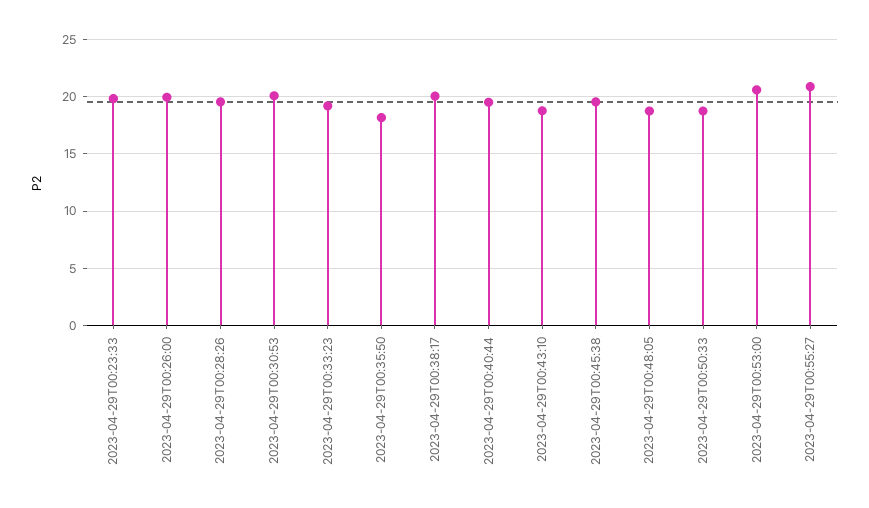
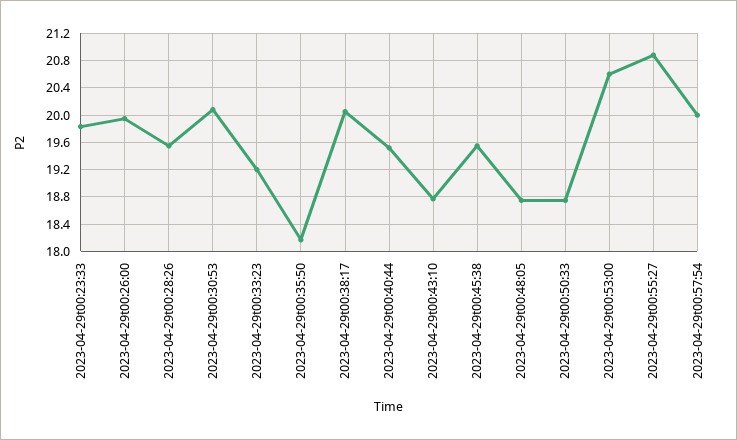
2023-04-29t00:57:54: none -> 20

